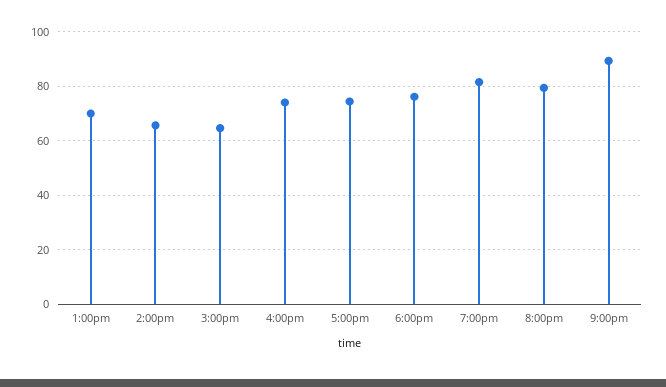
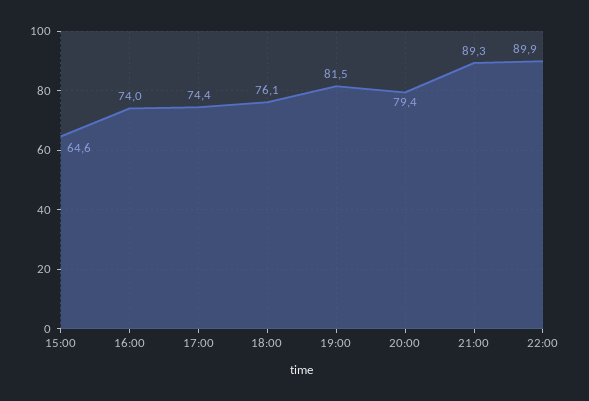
1:00pm: 70 -> none
2:00pm: 65 -> none
22:00: none -> 89.9

